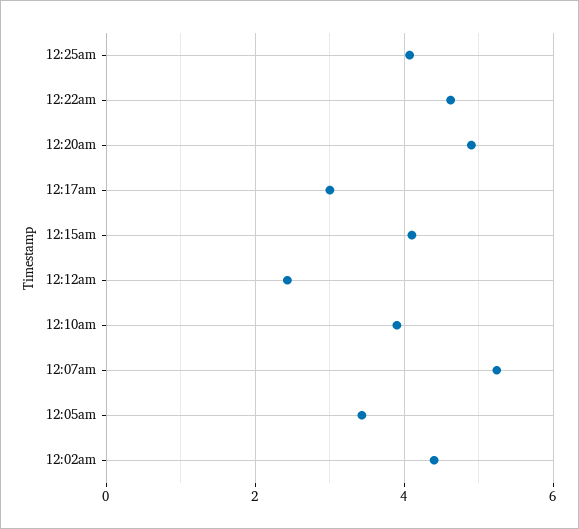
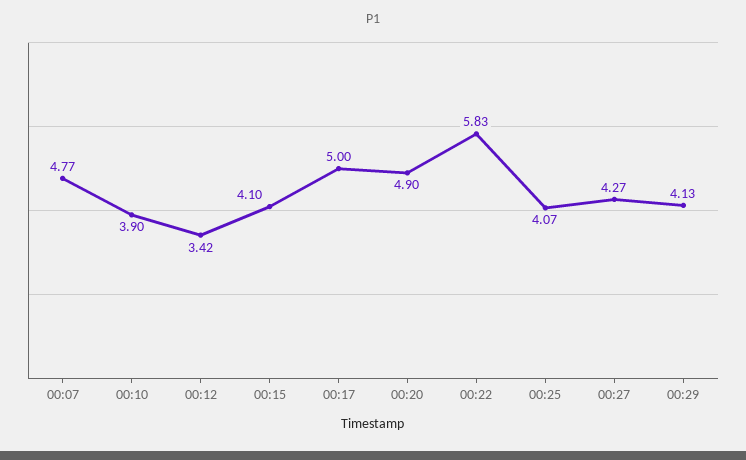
12:22am: 4.6 -> 5.83
12:17am: 3 -> 5
12:12am: 2.4 -> 3.42
12:07am: 5.2 -> 4.77
12:05am: 3.4 -> none
12:02am: 4.4 -> none
00:27: none -> 4.27
00:29: none -> 4.13

